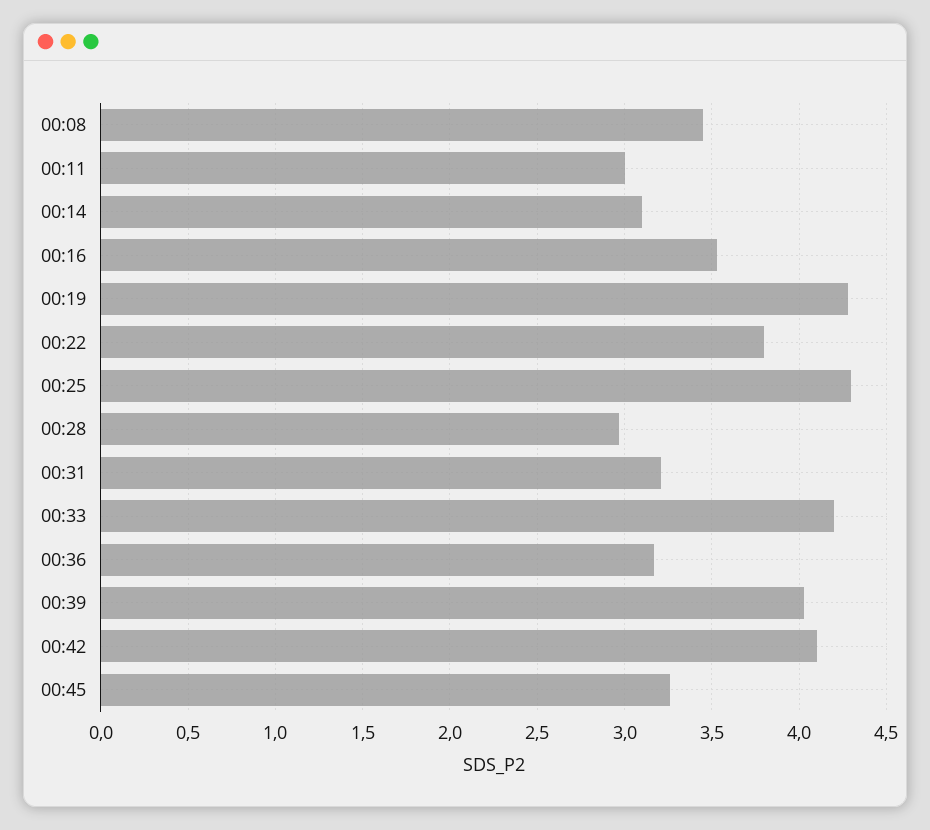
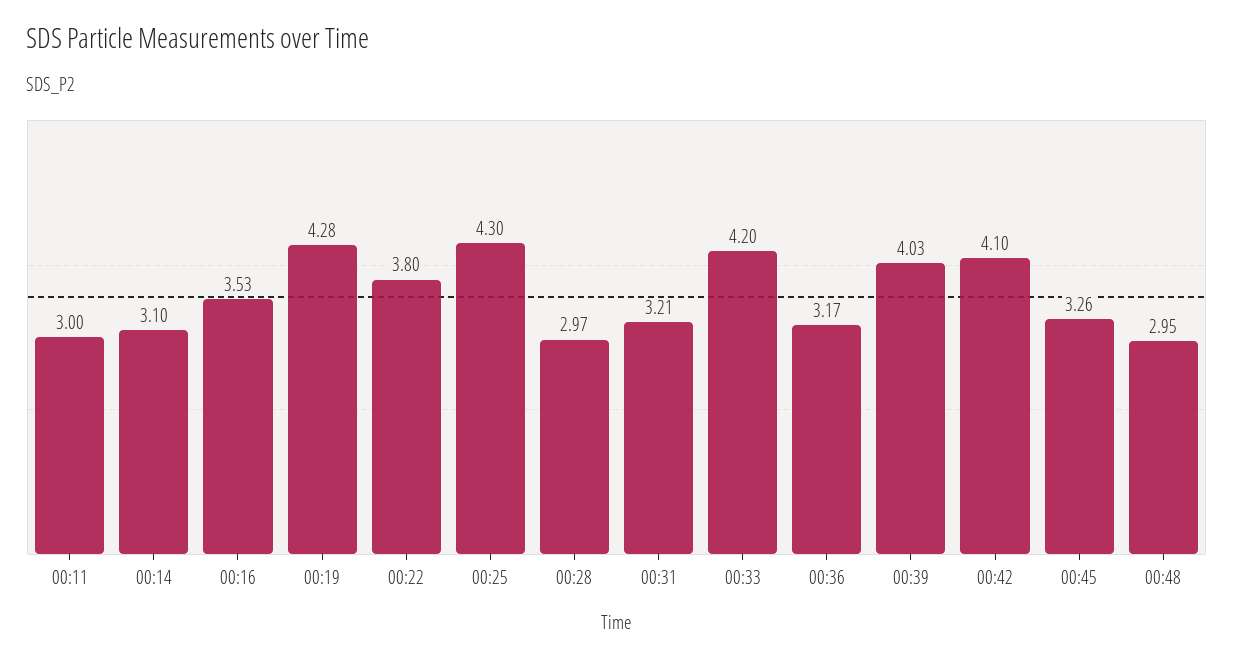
00:08: 3.45 -> none
00:48: none -> 2.95

